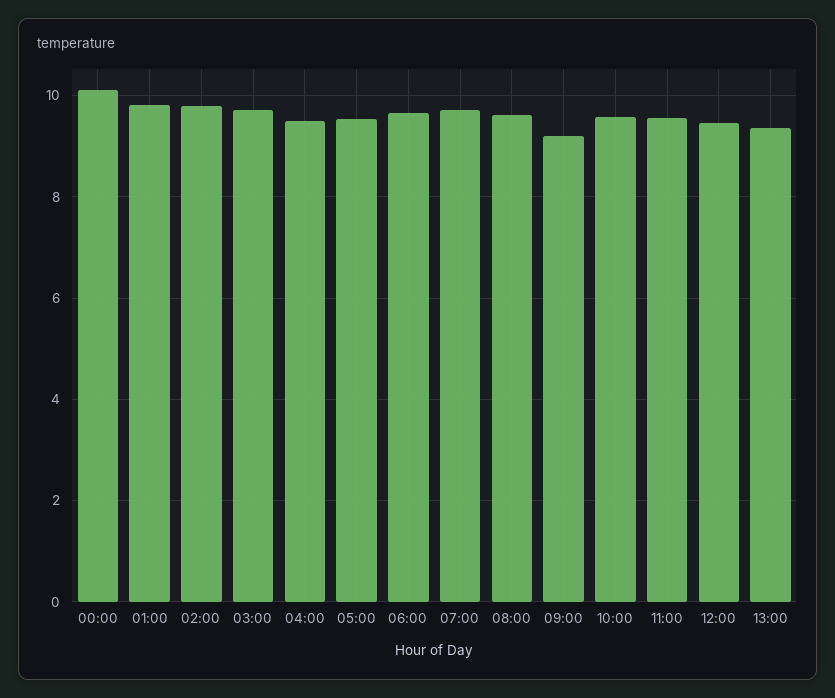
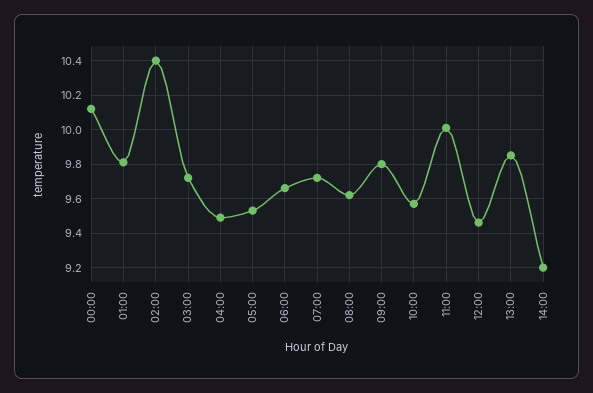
02:00: 9.8 -> 10.4
09:00: 9.2 -> 9.8
11:00: 9.6 -> 10
13:00: 9.4 -> 9.85
14:00: none -> 9.2

